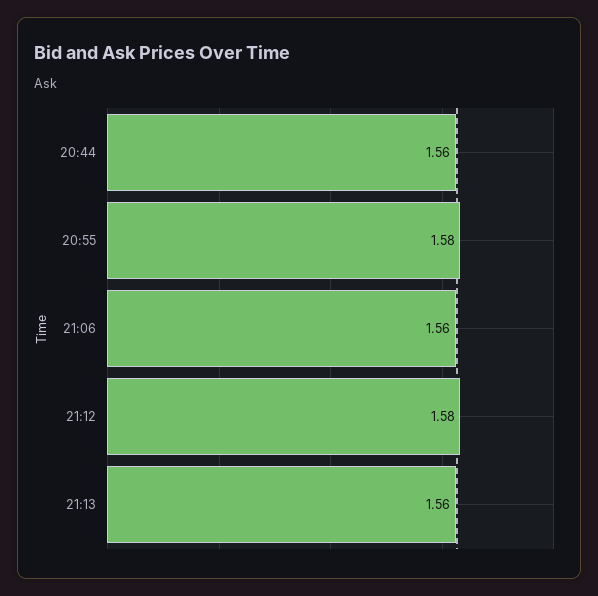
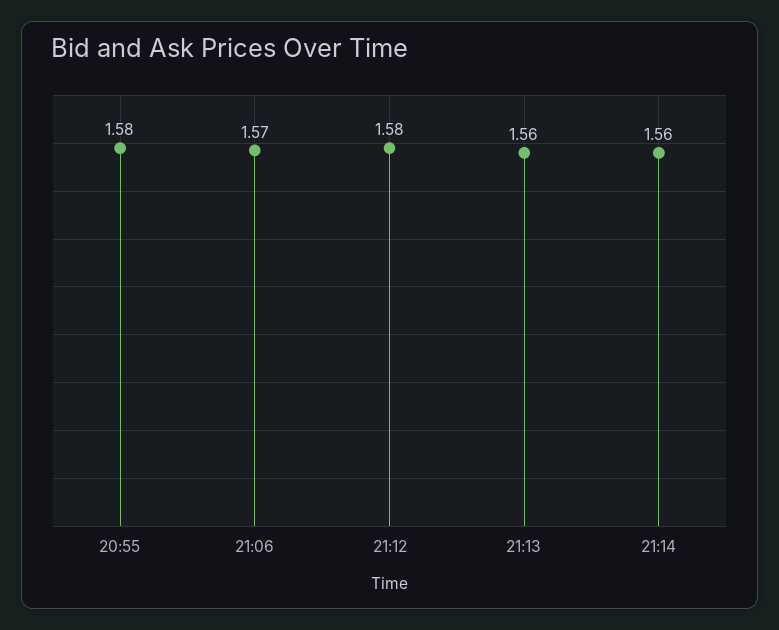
20:44: 1.56 -> none
21:06: 1.56 -> 1.57
21:14: none -> 1.56

